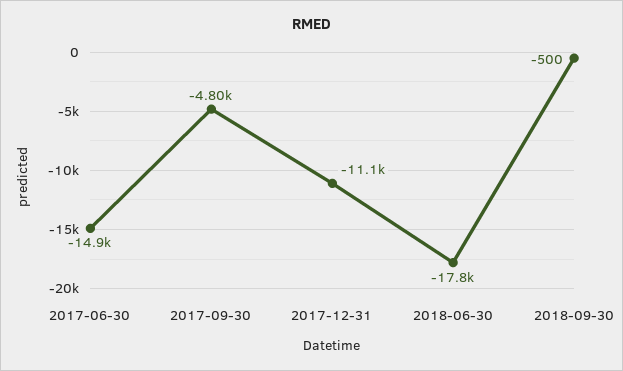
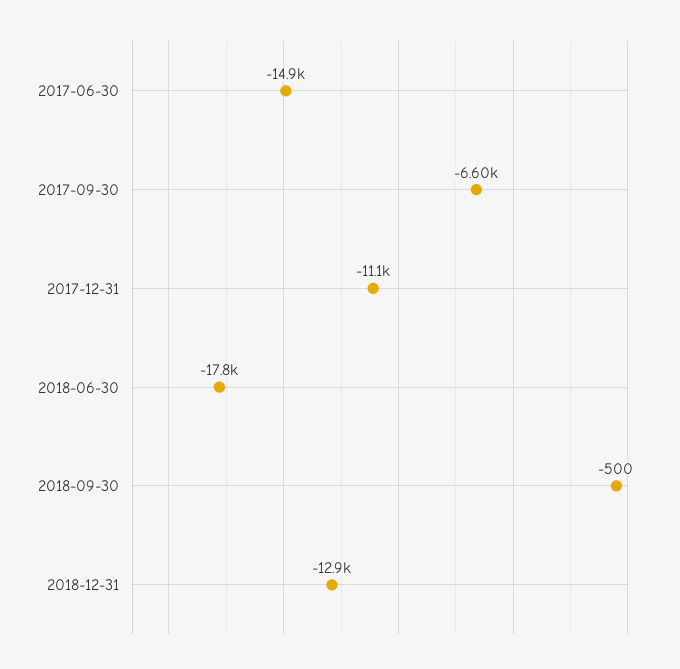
2017-09-30: -4800 -> -6600
2018-12-31: none -> -12900

